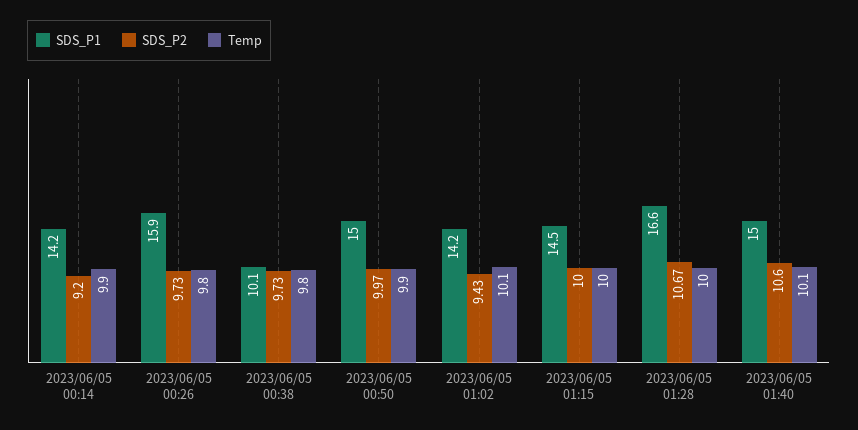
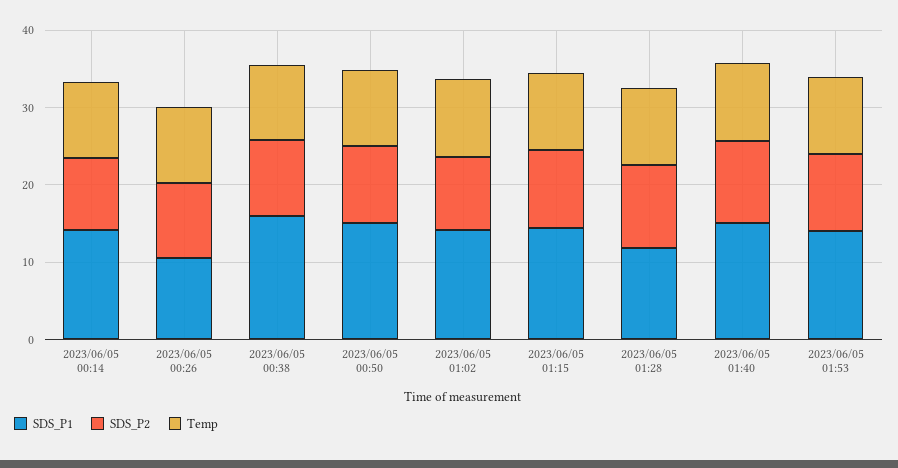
SDS_P1, 2023/06/05 00:26: 15.9 -> 10
SDS_P1, 2023/06/05 00:38: 10.1 -> 16
SDS_P1, 2023/06/05 01:28: 16.6 -> 12
SDS_P1, 2023/06/05 01:53: none -> 14
SDS_P2, 2023/06/05 01:53: none -> 10
Temp, 2023/06/05 01:53: none -> 10

